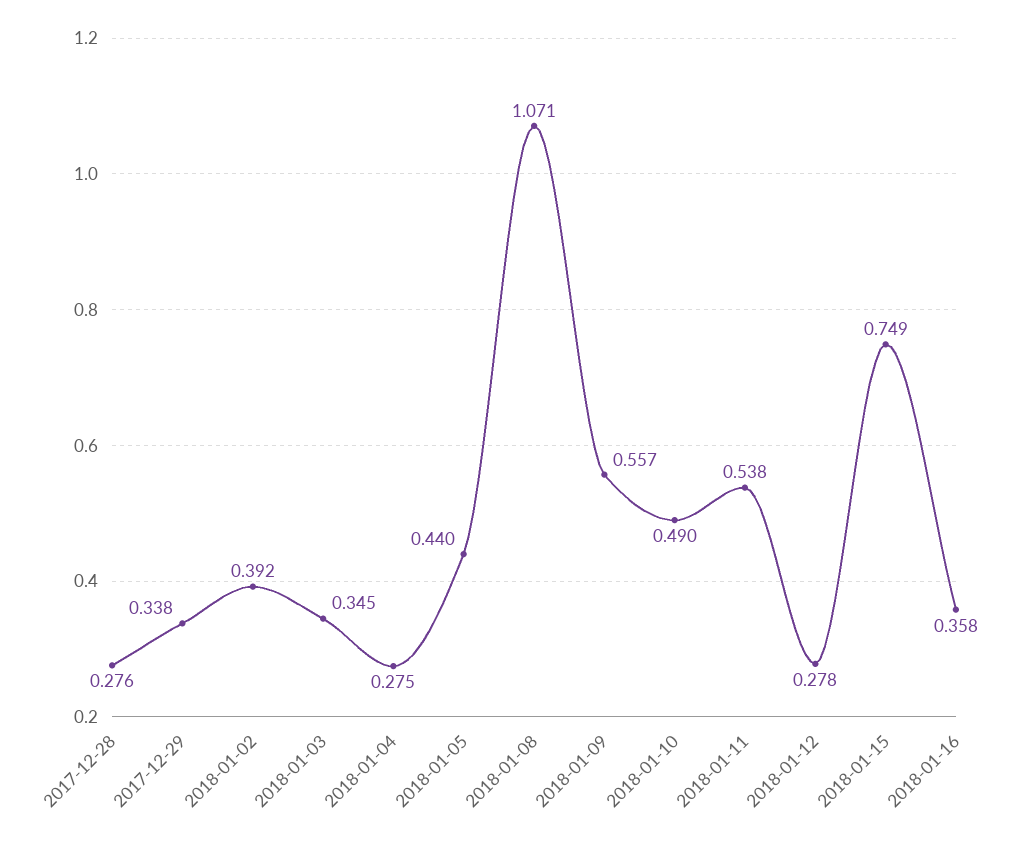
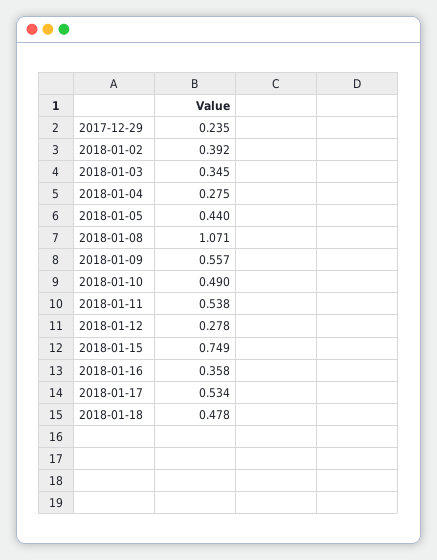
2017-12-28: 0.276 -> none
2017-12-29: 0.338 -> 0.235
2018-01-17: none -> 0.534
2018-01-18: none -> 0.478

